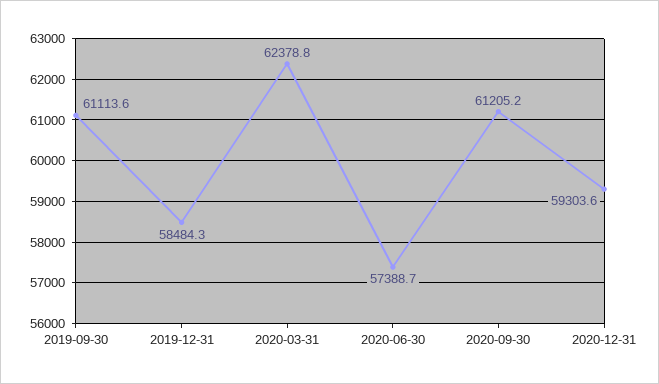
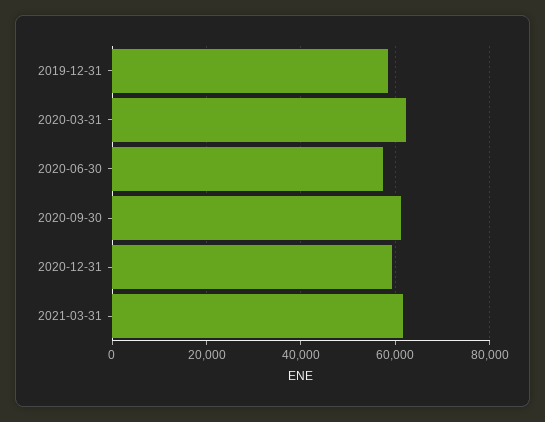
2019-09-30: 61113.6 -> none
2021-03-31: none -> 62000

